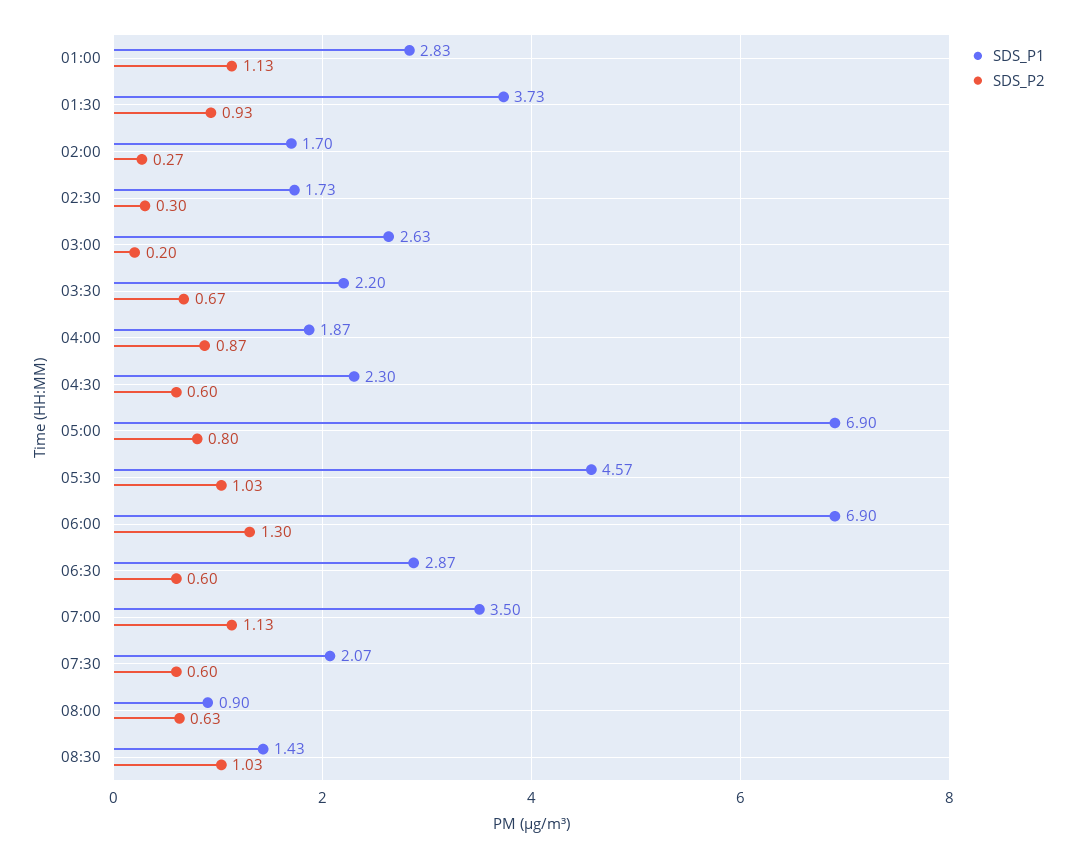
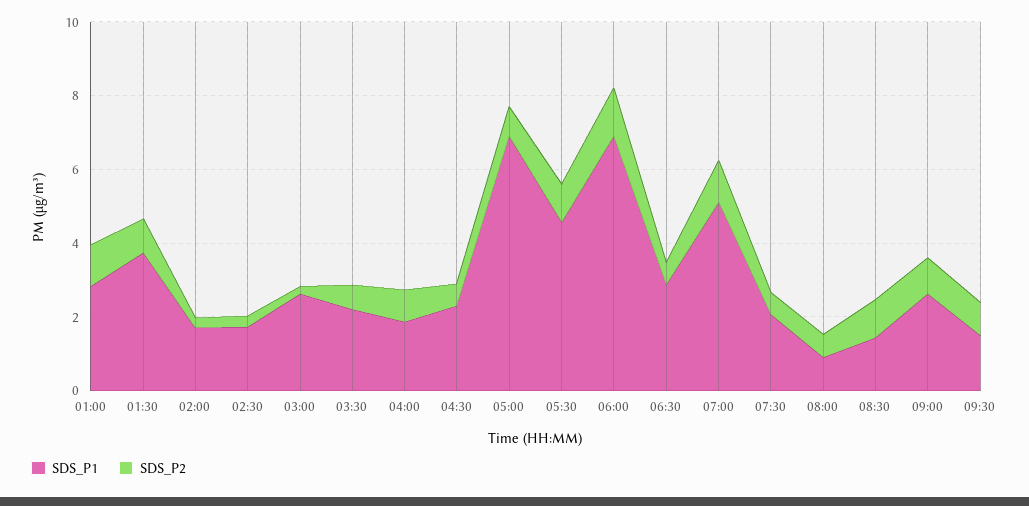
SDS_P1, 07:00: 3.5 -> 5
SDS_P1, 09:00: none -> 2.5
SDS_P2, 09:00: none -> 1
SDS_P1, 09:30: none -> 1.5
SDS_P2, 09:30: none -> 1

